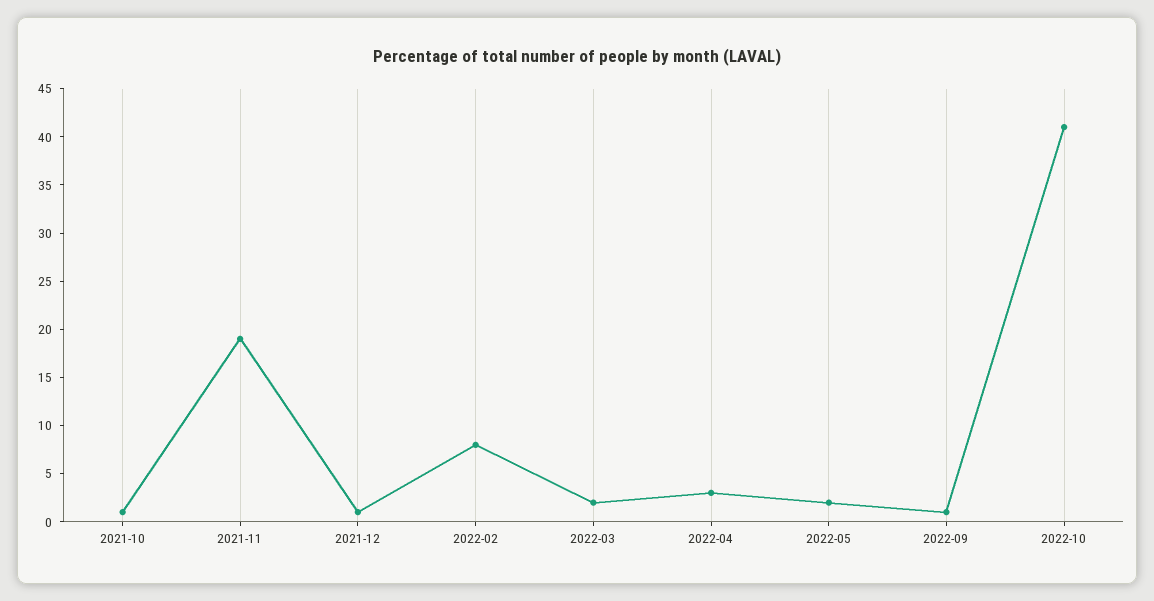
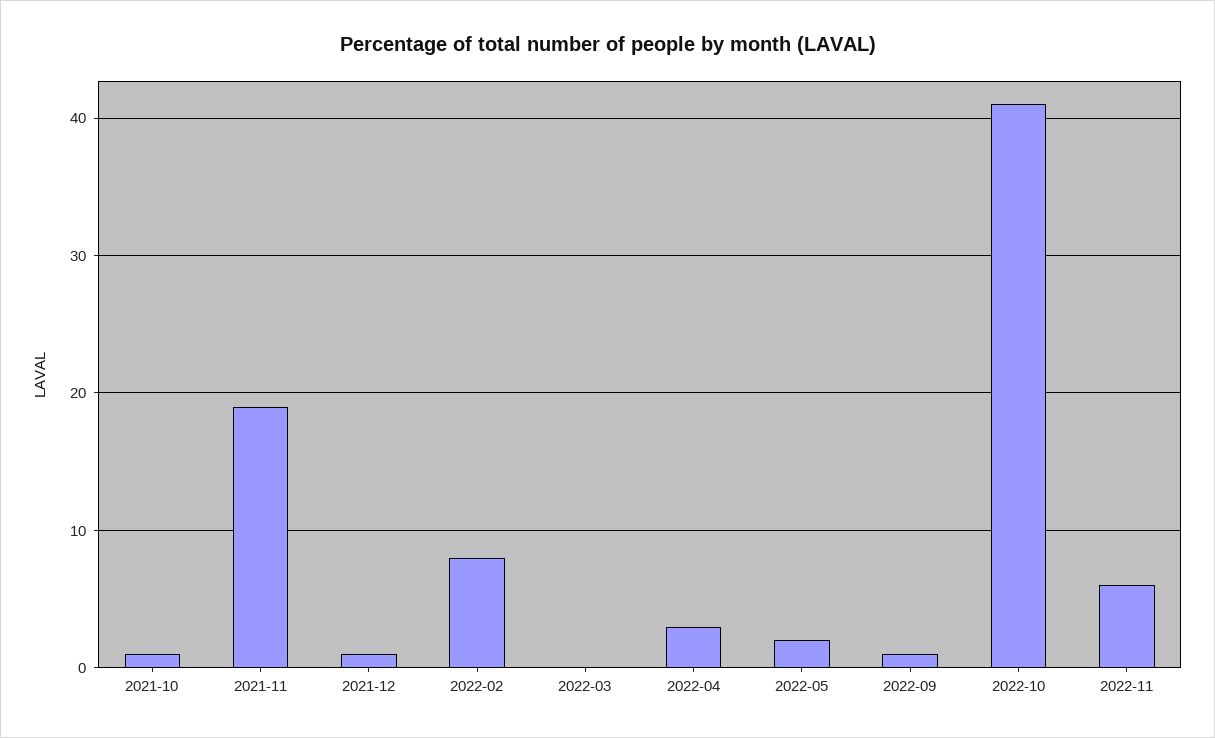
2022-03: 2 -> 0
2022-11: none -> 6

